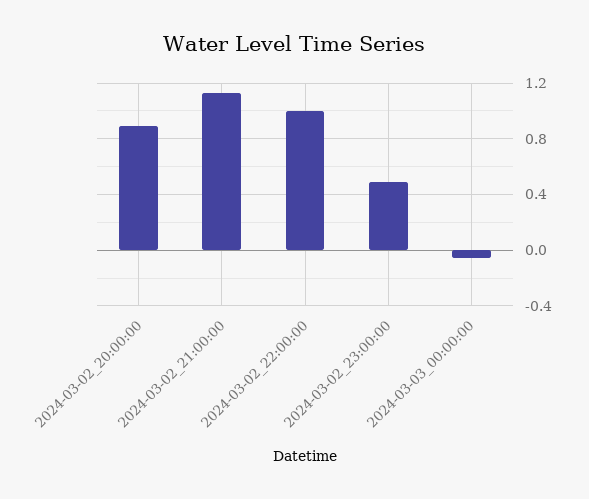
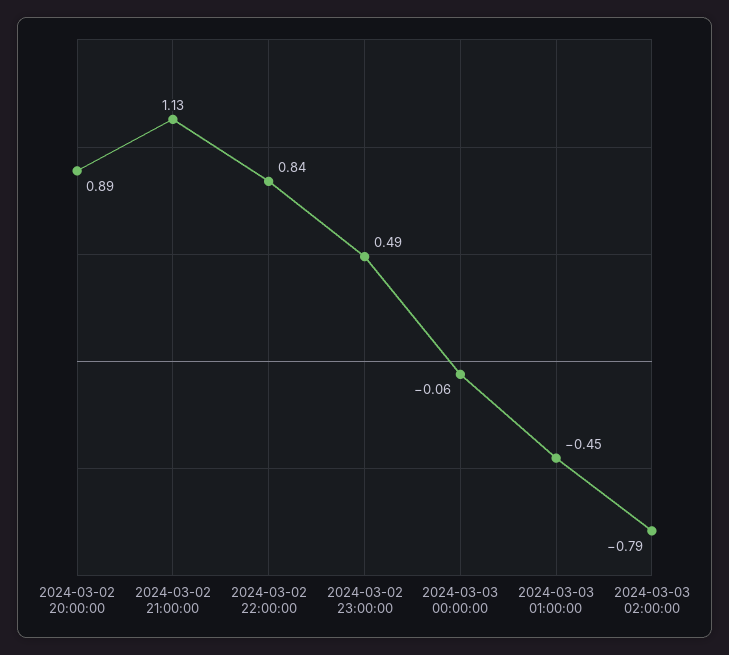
2024-03-02_22:00:00: 1 -> 0.84
2024-03-03 01:00:00: none -> -0.45
2024-03-03 02:00:00: none -> -0.79

